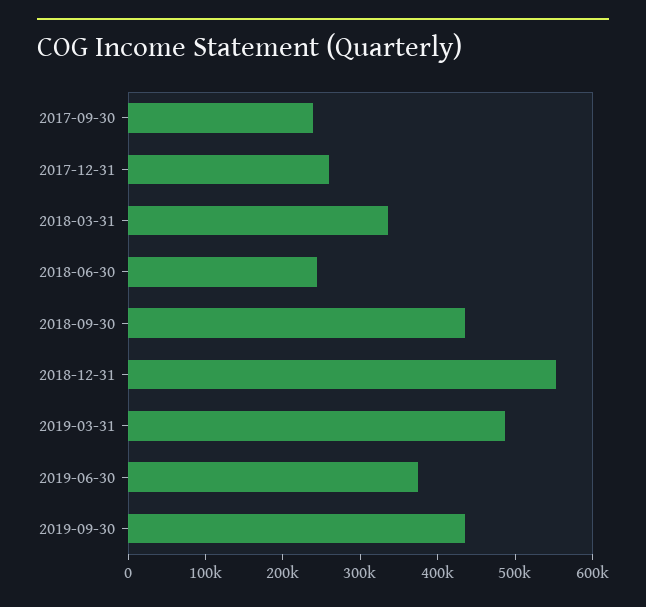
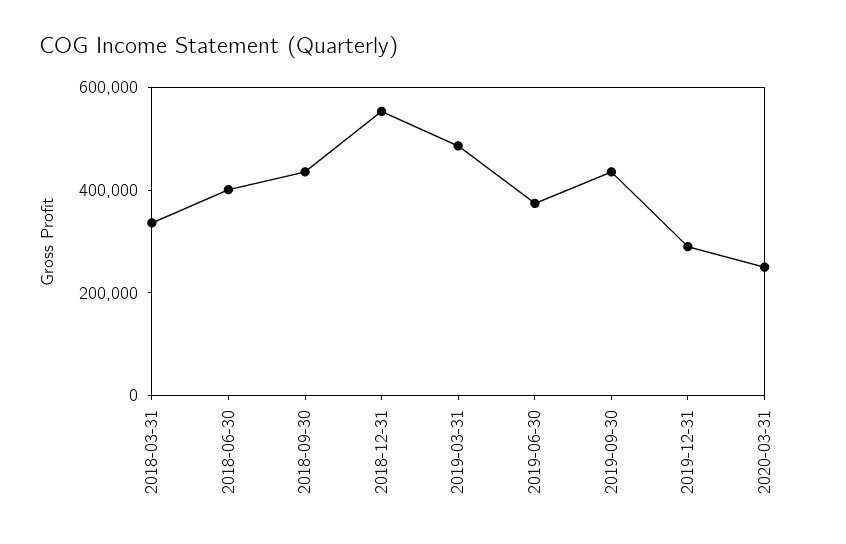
2017-09-30: 240000 -> none
2017-12-31: 260000 -> none
2018-06-30: 240000 -> 400000
2019-12-31: none -> 300000
2020-03-31: none -> 250000

